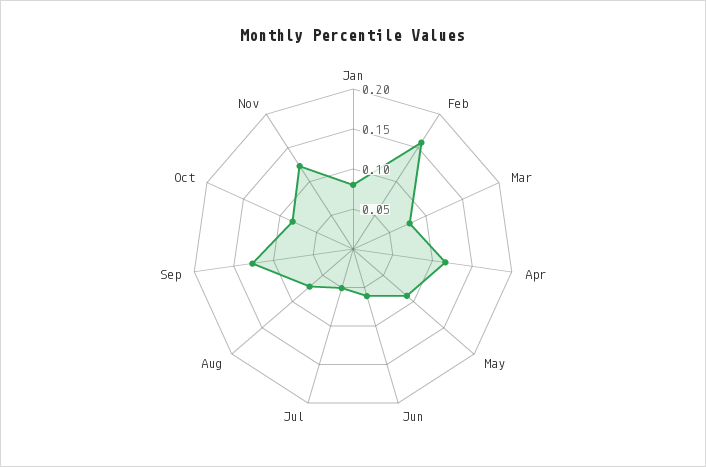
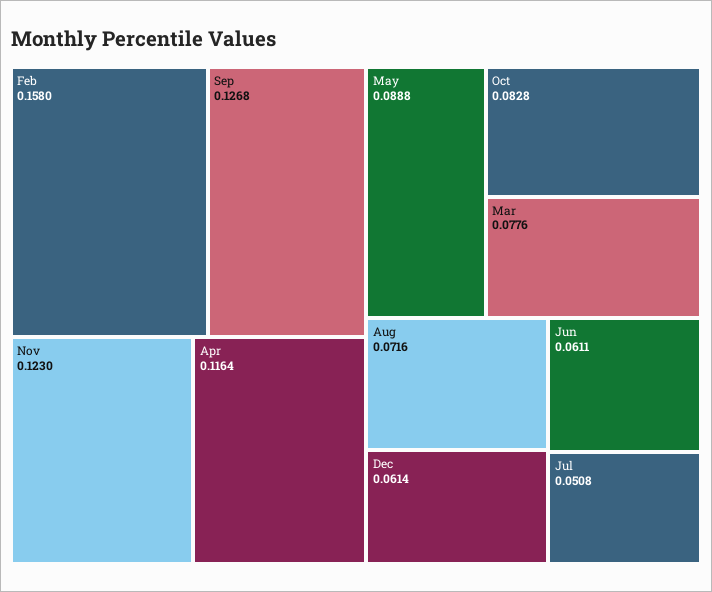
Jan: 0.08 -> none
Dec: none -> 0.0614

